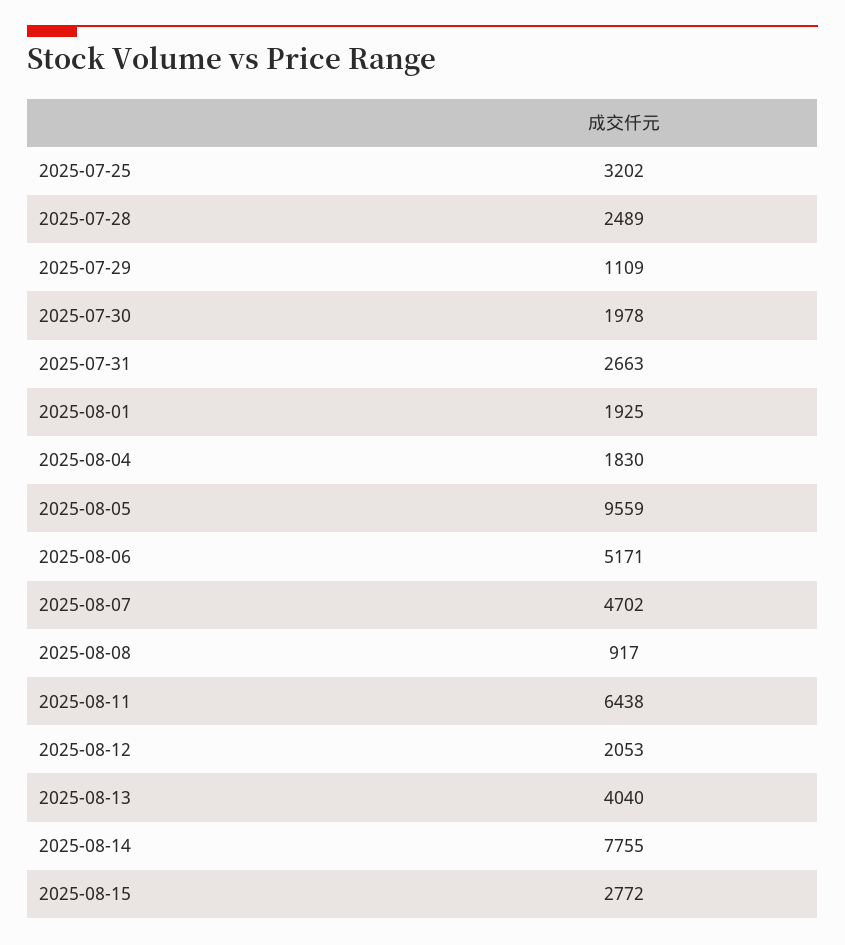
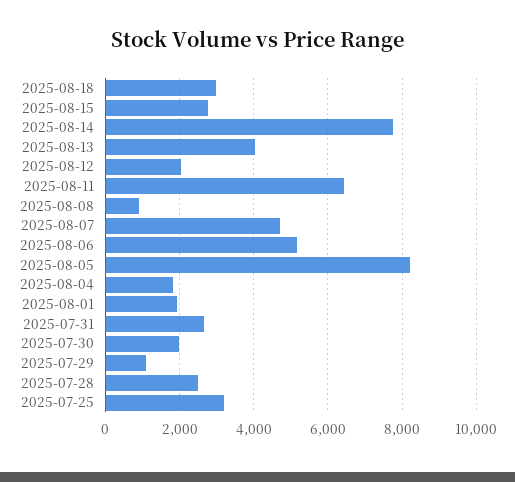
2025-08-05: 9559 -> 8200
2025-08-18: none -> 3000

